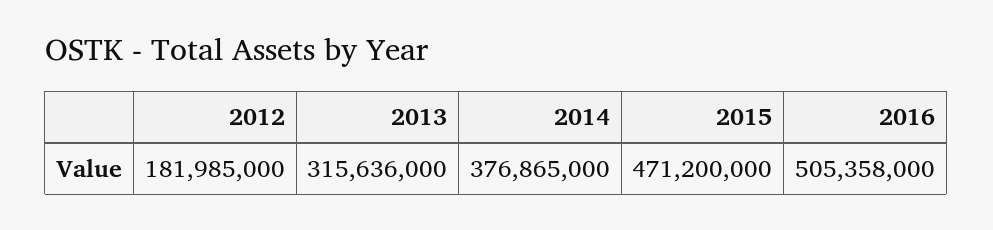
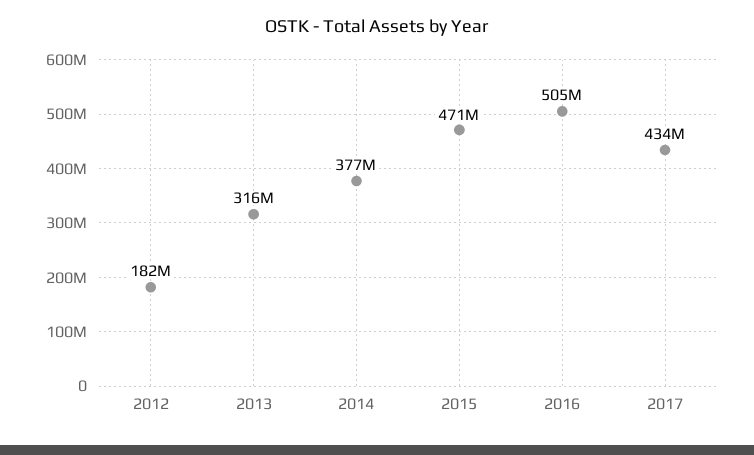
2017: none -> 434000000

